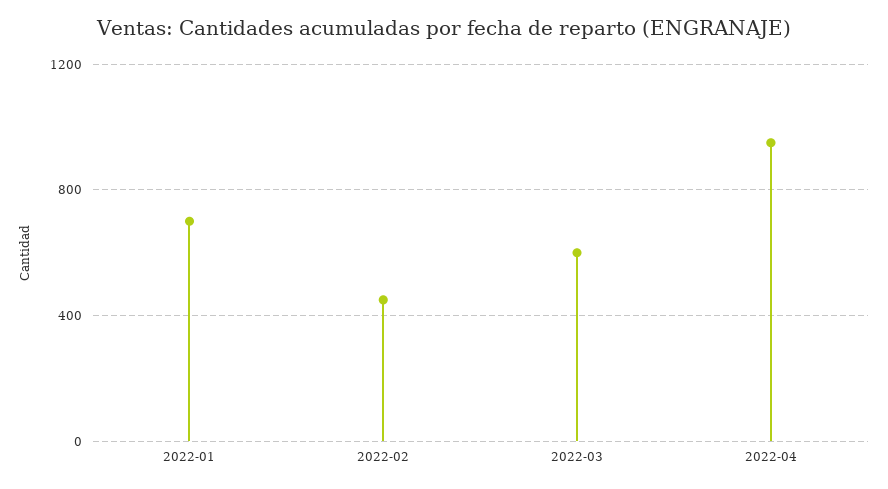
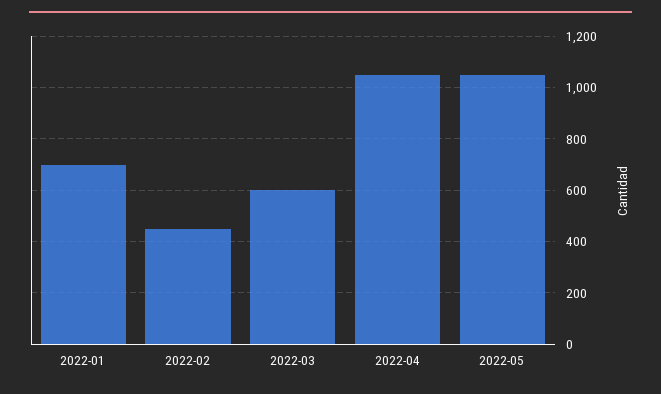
2022-04: 950 -> 1050
2022-05: none -> 1050

